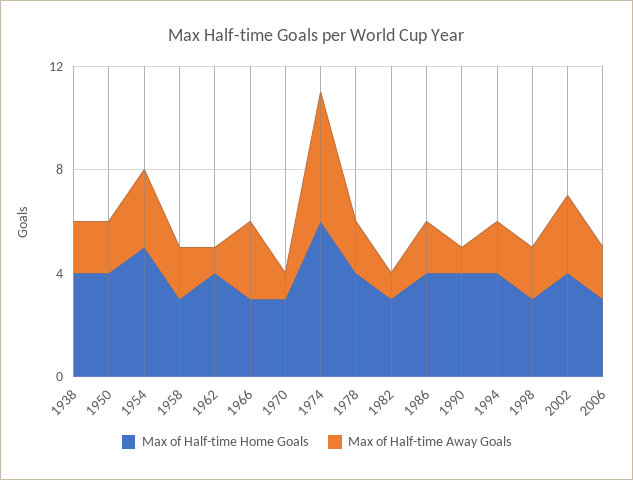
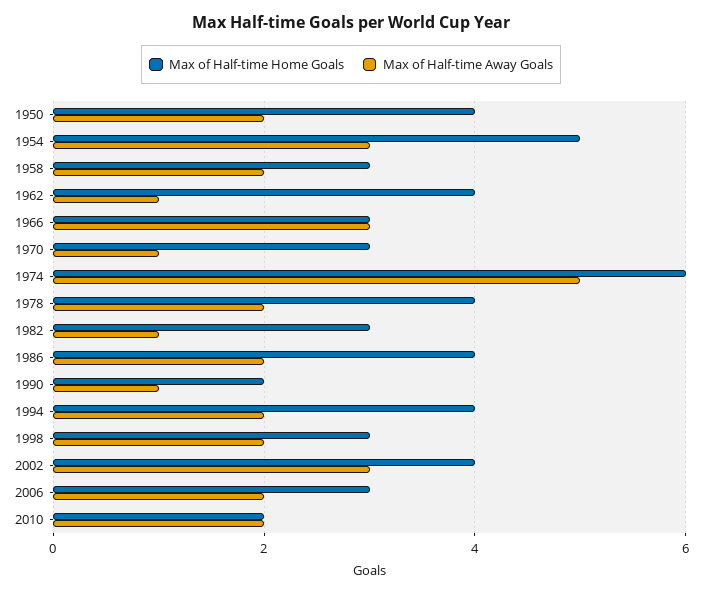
Max of Half-time Home Goals, 1938: 4 -> none
Max of Half-time Away Goals, 1938: 2 -> none
Max of Half-time Home Goals, 1990: 4 -> 2
Max of Half-time Home Goals, 2010: none -> 2
Max of Half-time Away Goals, 2010: none -> 2

